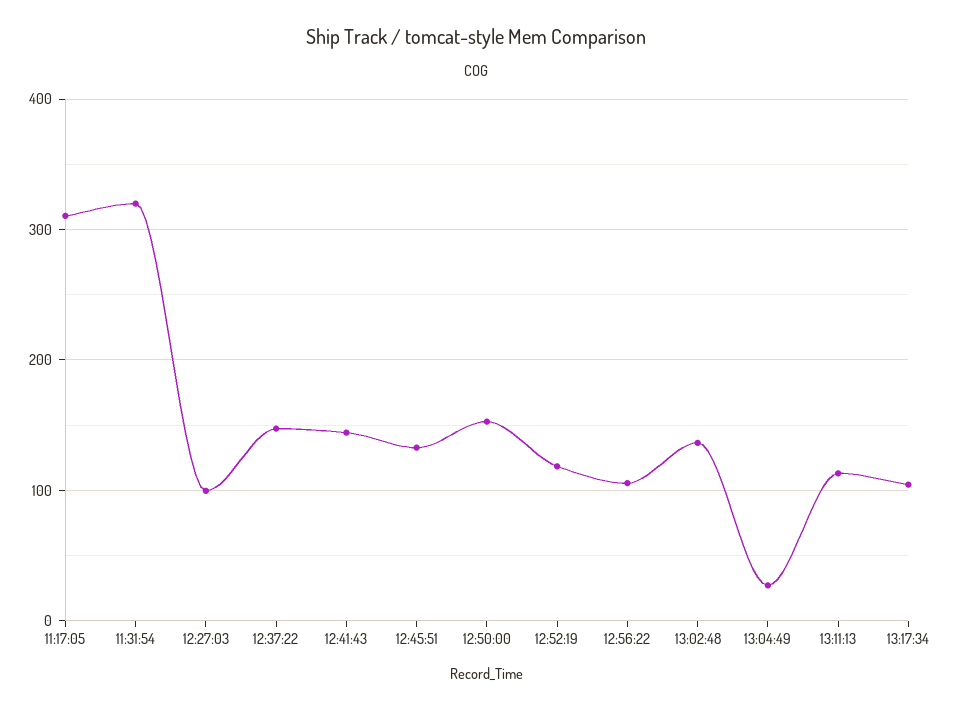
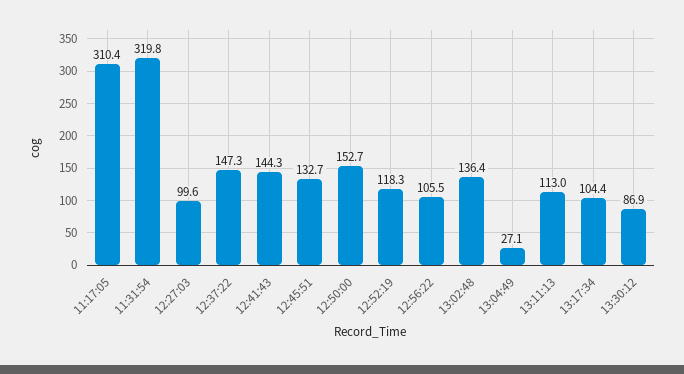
13:30:12: none -> 86.9

